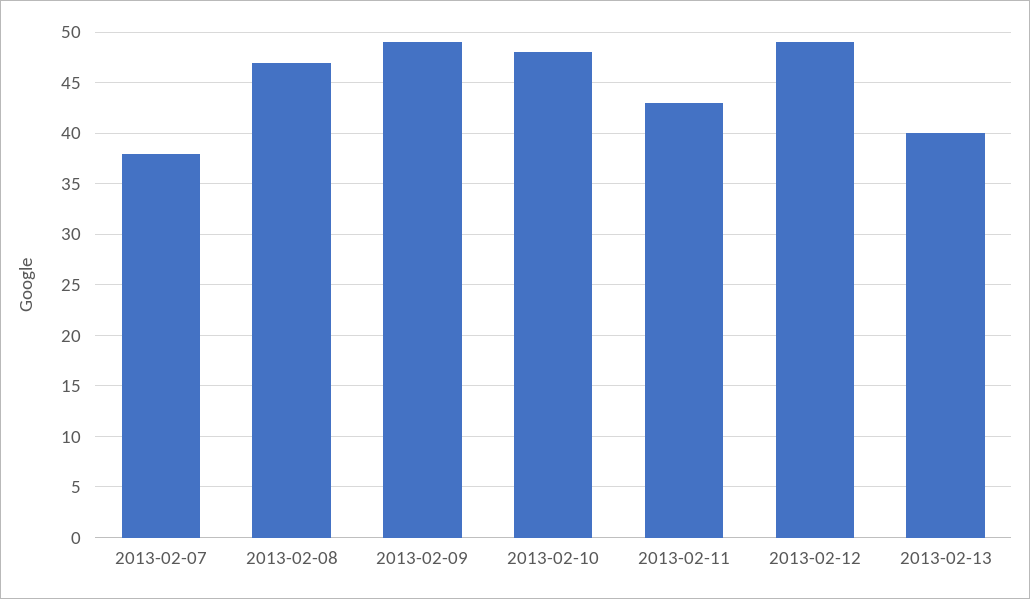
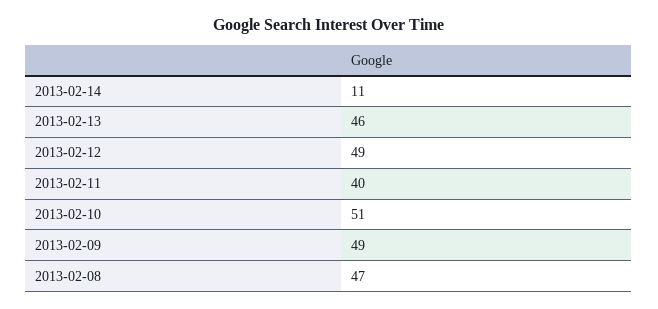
2013-02-07: 38 -> none
2013-02-10: 48 -> 51
2013-02-11: 43 -> 40
2013-02-13: 40 -> 46
2013-02-14: none -> 11

